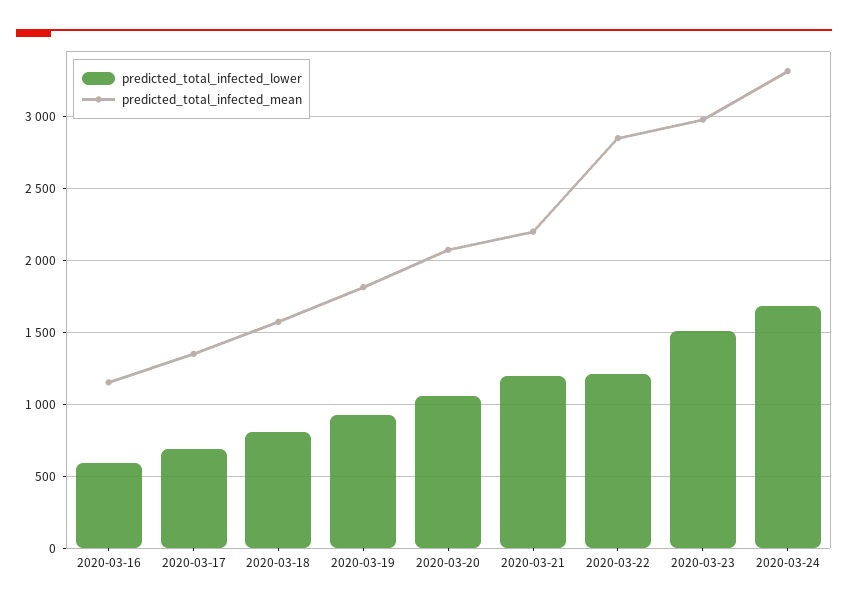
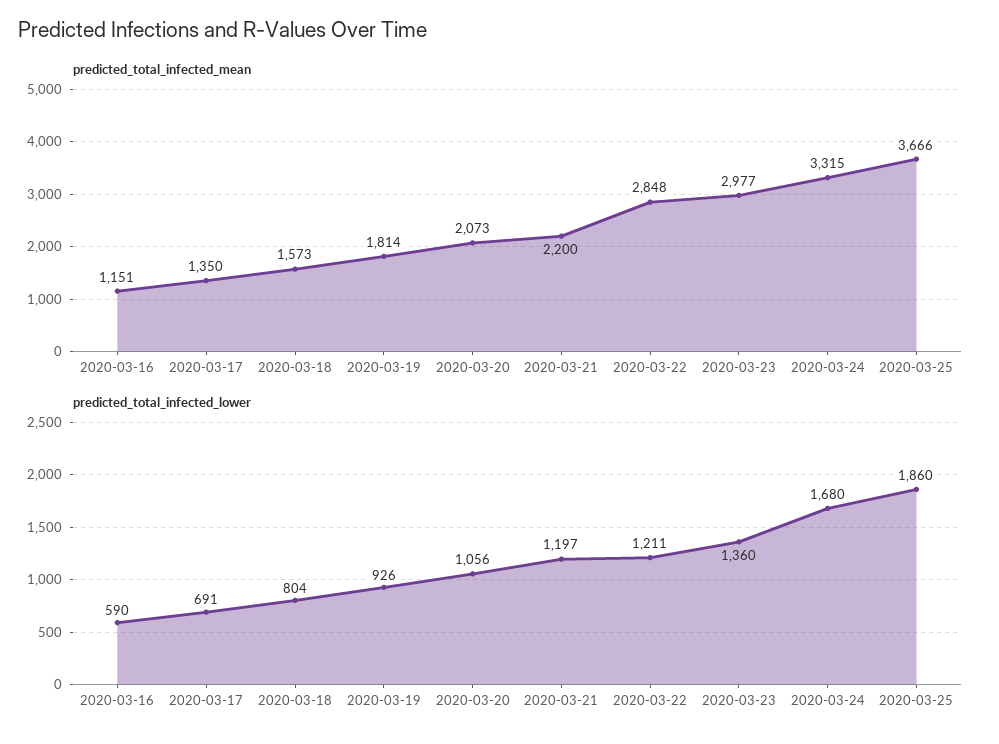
predicted_total_infected_lower, 2020-03-23: 1500 -> 1360
predicted_total_infected_mean, 2020-03-25: none -> 3666
predicted_total_infected_lower, 2020-03-25: none -> 1860

